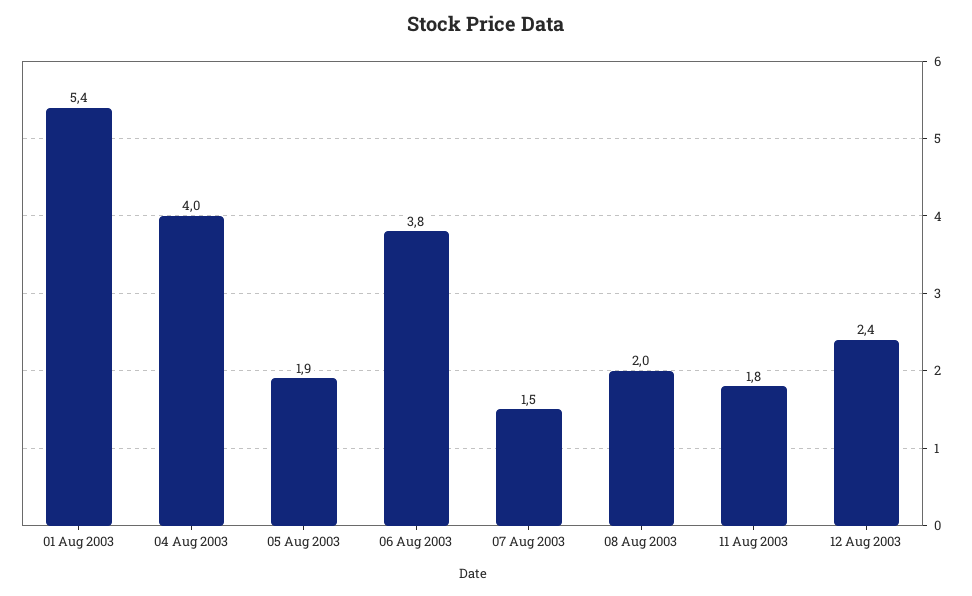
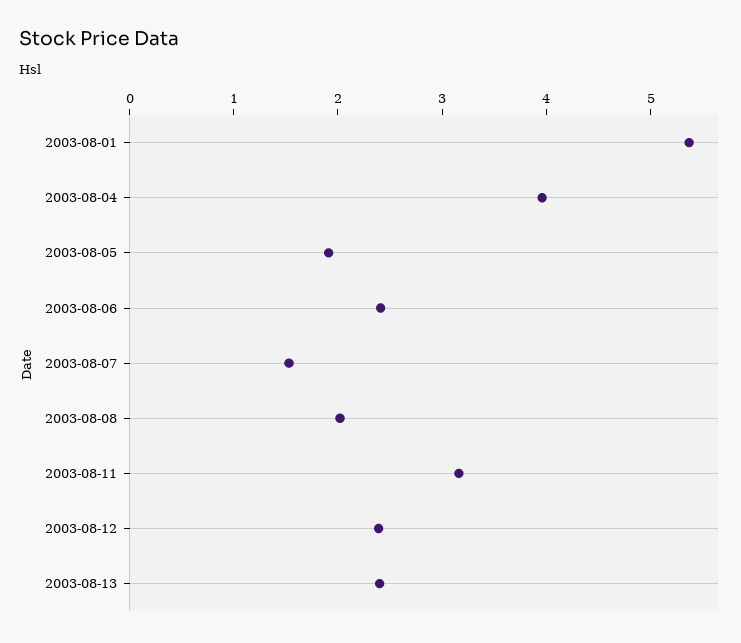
06 Aug 2003: 3.8 -> 2.4
11 Aug 2003: 1.8 -> 3.2
2003-08-13: none -> 2.4

